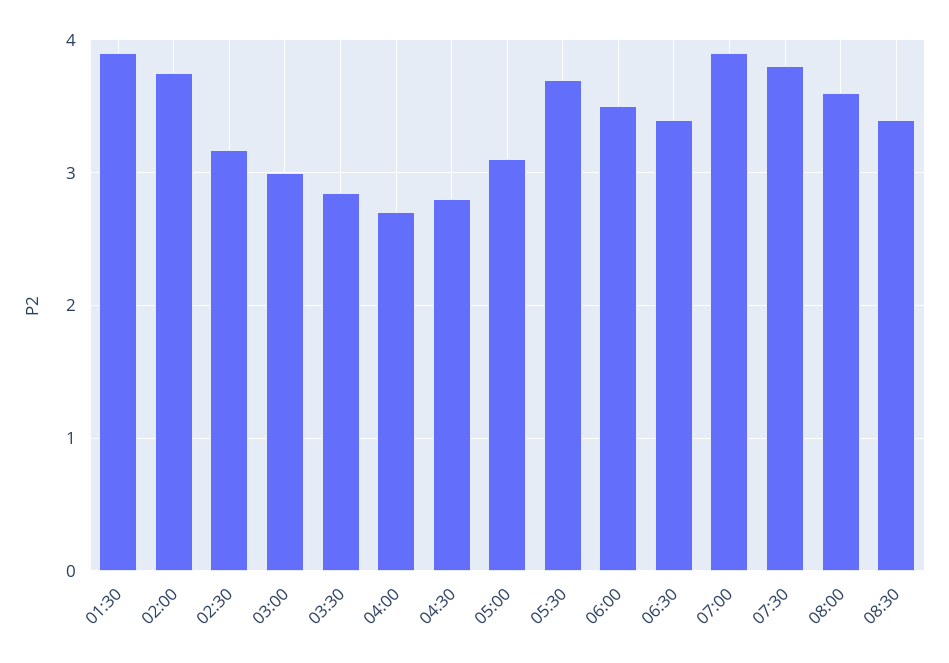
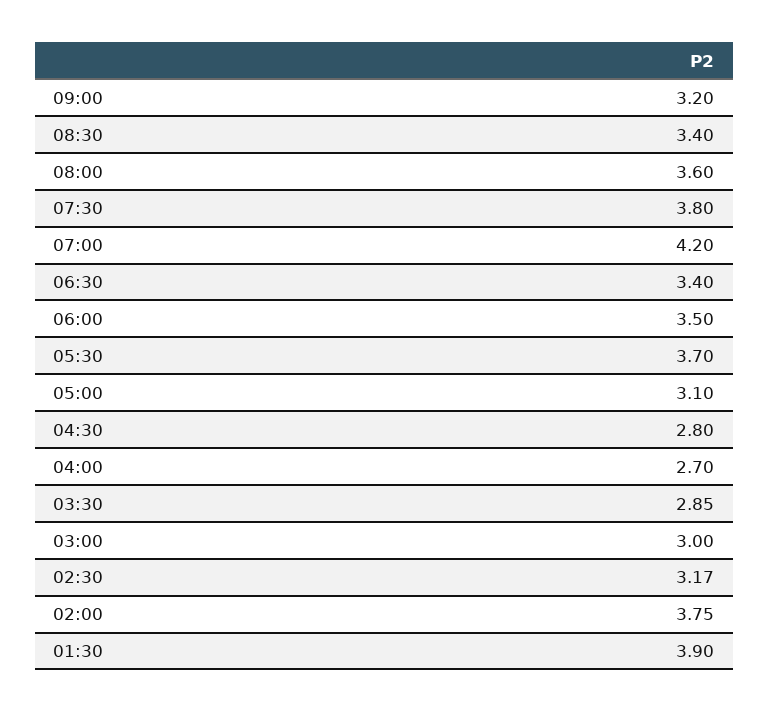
07:00: 3.9 -> 4.2
09:00: none -> 3.2

